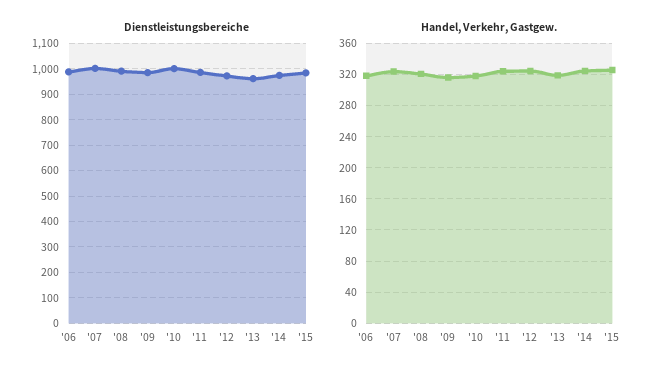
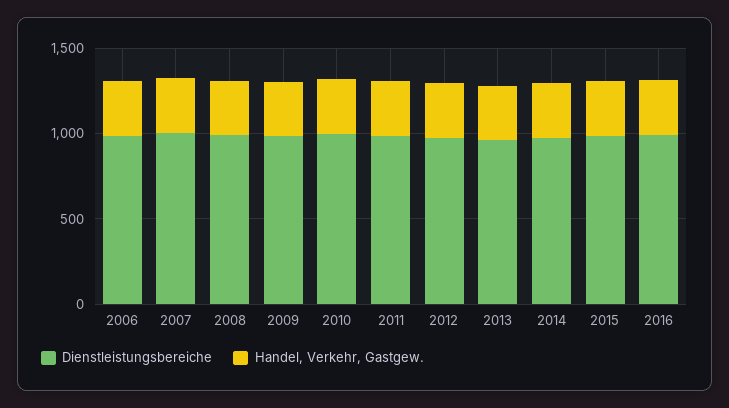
Dienstleistungsbereiche, 2016: none -> 1000
Handel, Verkehr, Gastgew., 2016: none -> 300

